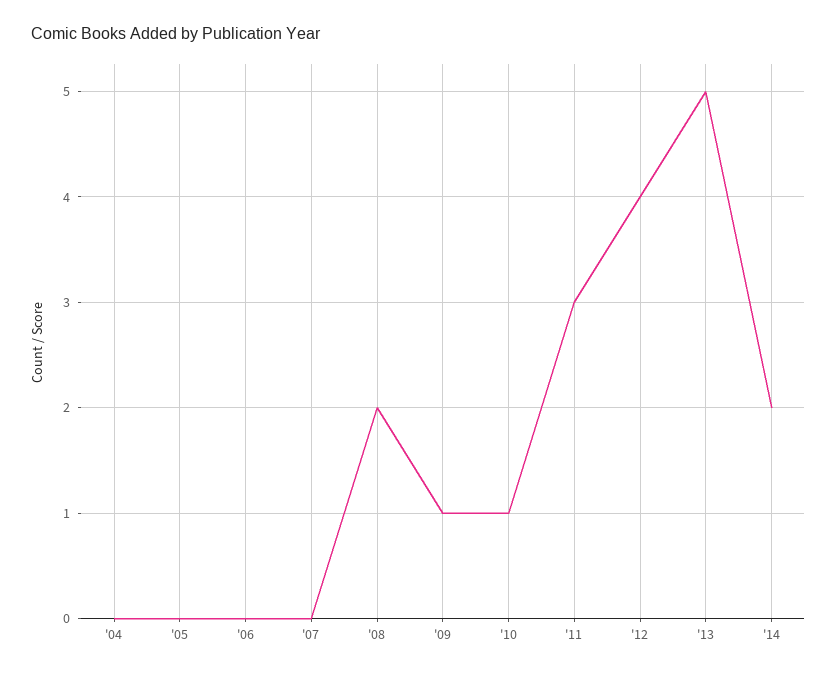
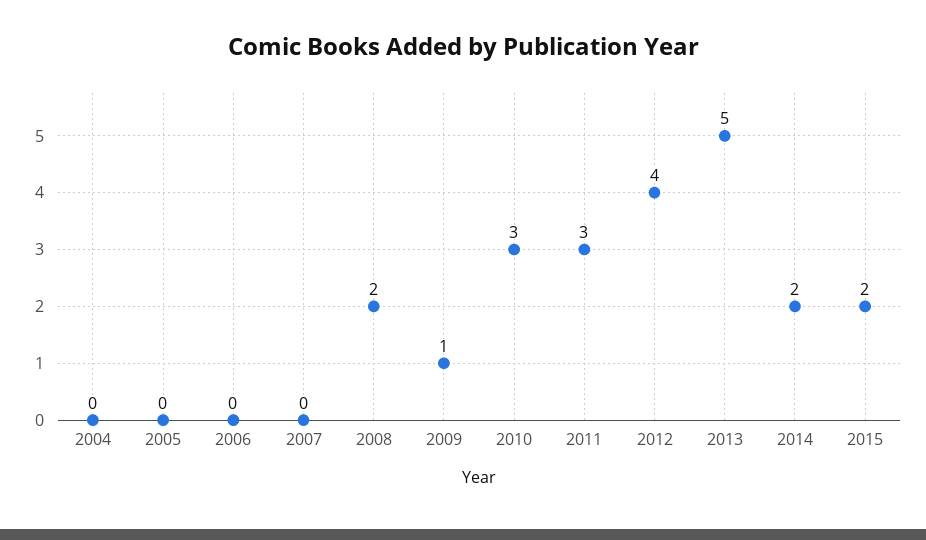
'10: 1 -> 3
2015: none -> 2

